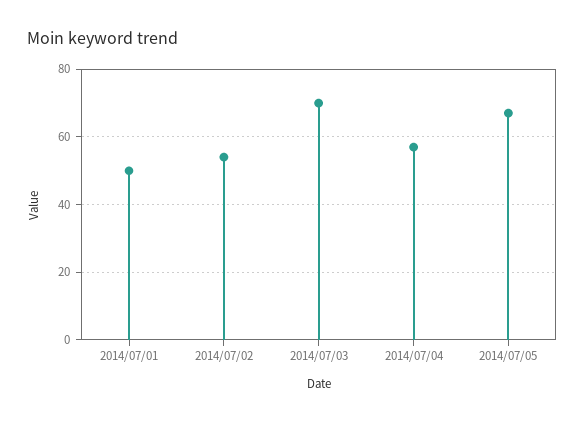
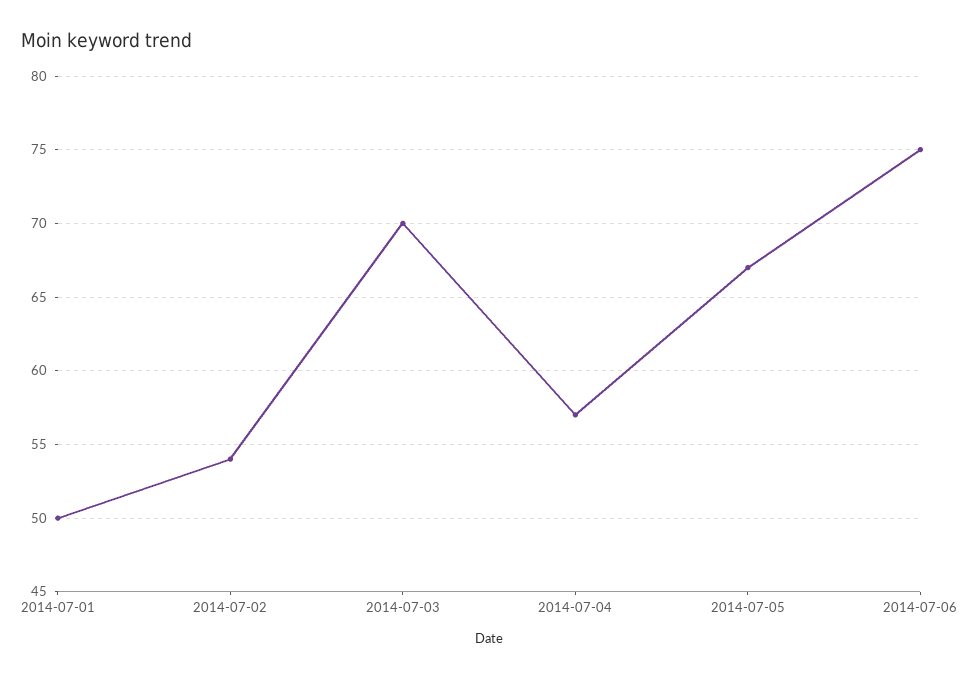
2014-07-06: none -> 75

